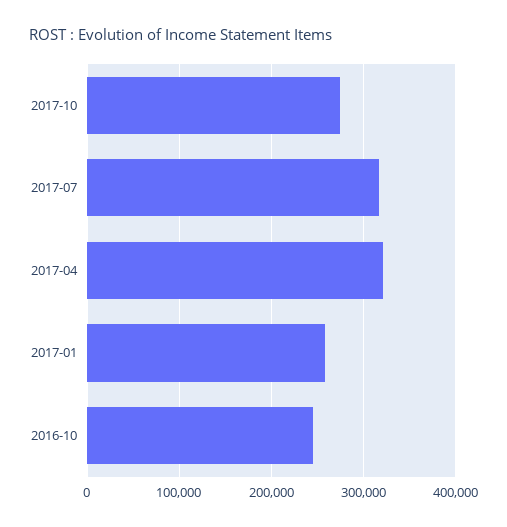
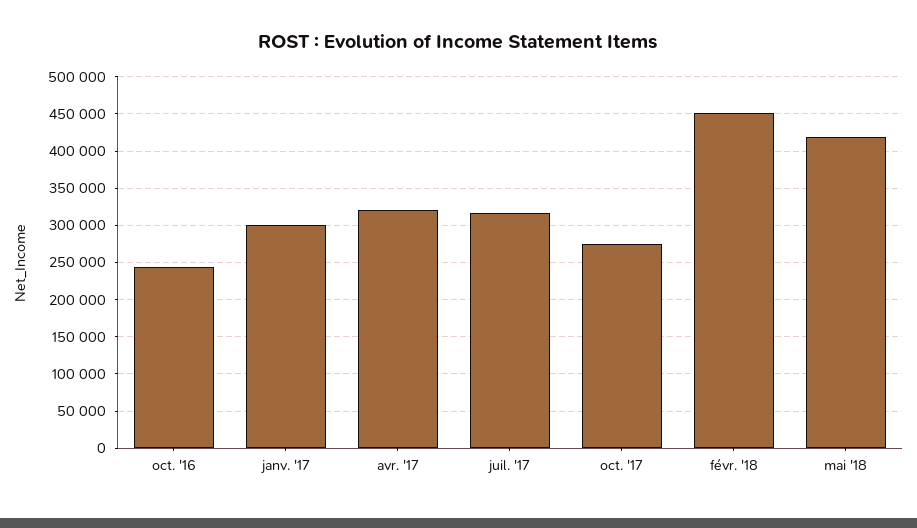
2017-01: 260000 -> 300000
févr. '18: none -> 450000
mai '18: none -> 420000

